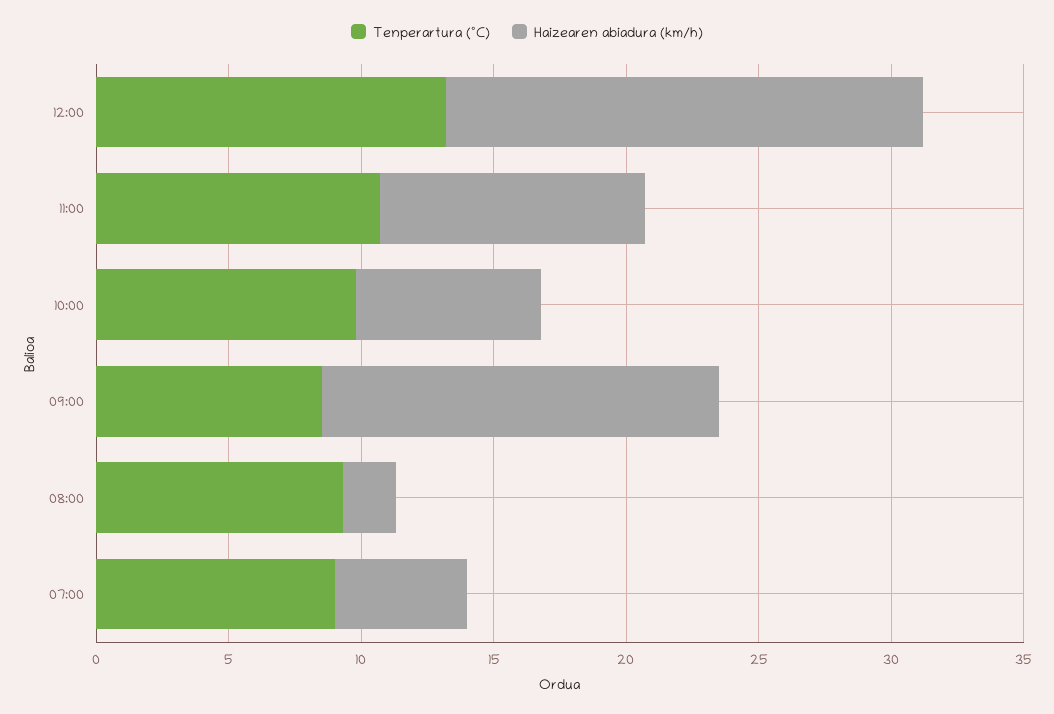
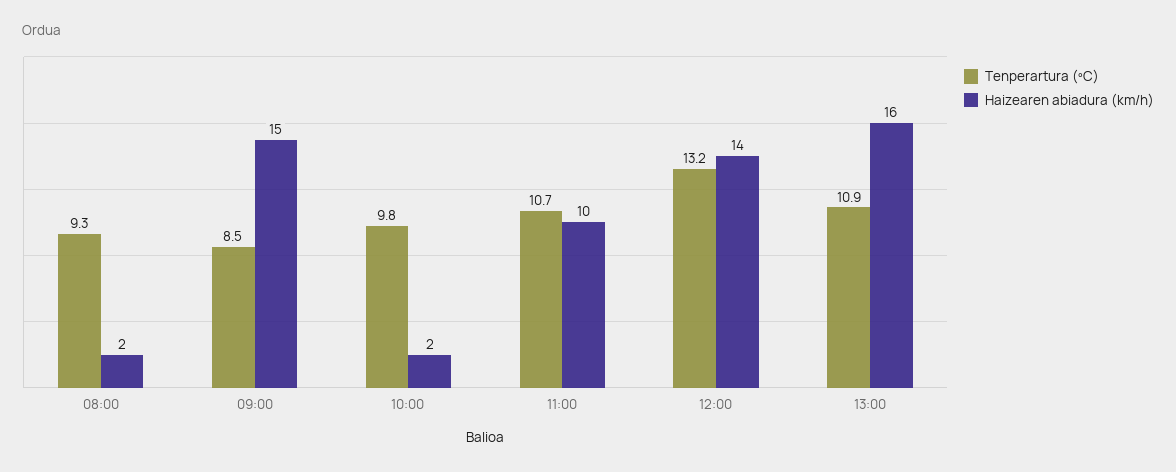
Haizearen abiadura (km/h), 12:00: 18 -> 14
Haizearen abiadura (km/h), 10:00: 7 -> 2
Tenperartura (ºC), 07:00: 9 -> none
Haizearen abiadura (km/h), 07:00: 5 -> none
Tenperartura (ºC), 13:00: none -> 10.9
Haizearen abiadura (km/h), 13:00: none -> 16

